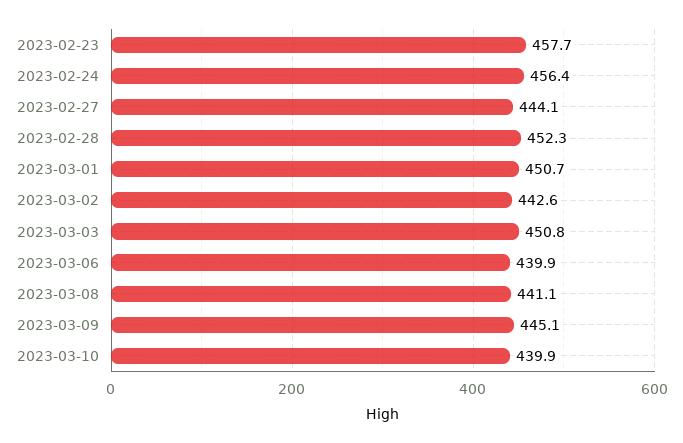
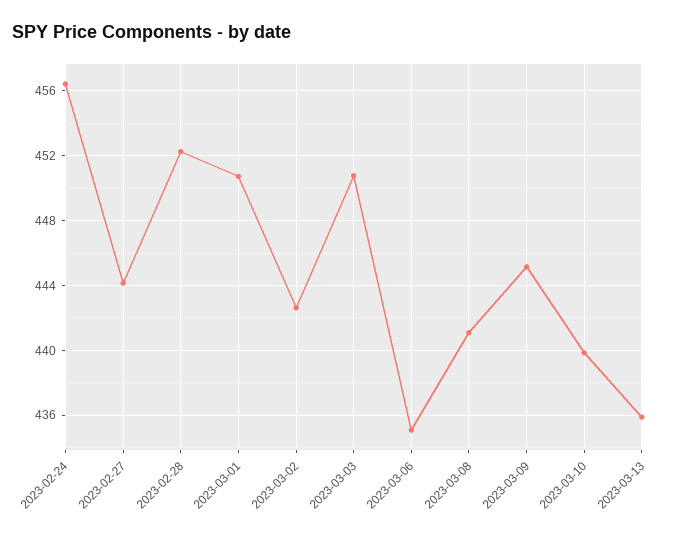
2023-02-23: 457.7 -> none
2023-03-06: 439.9 -> 435
2023-03-13: none -> 436

